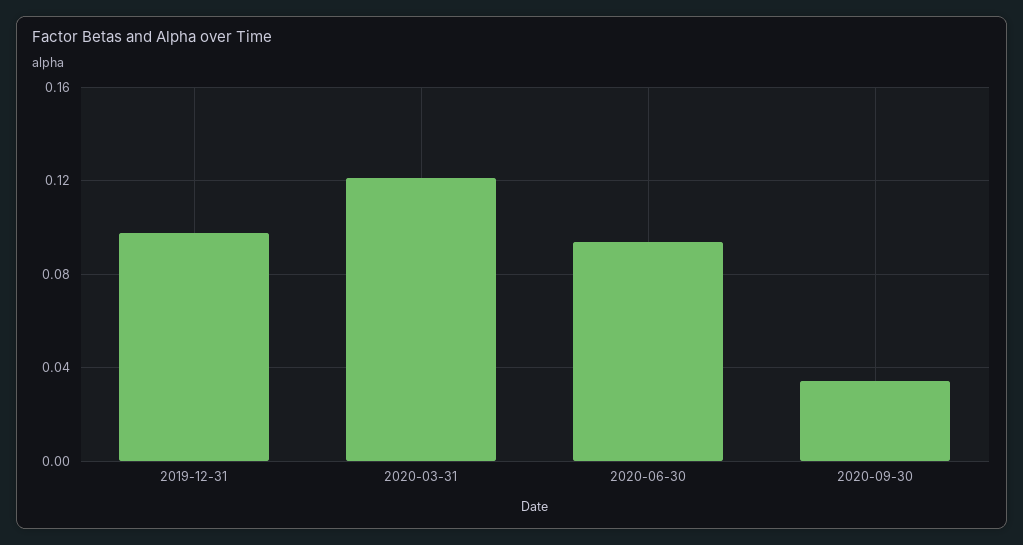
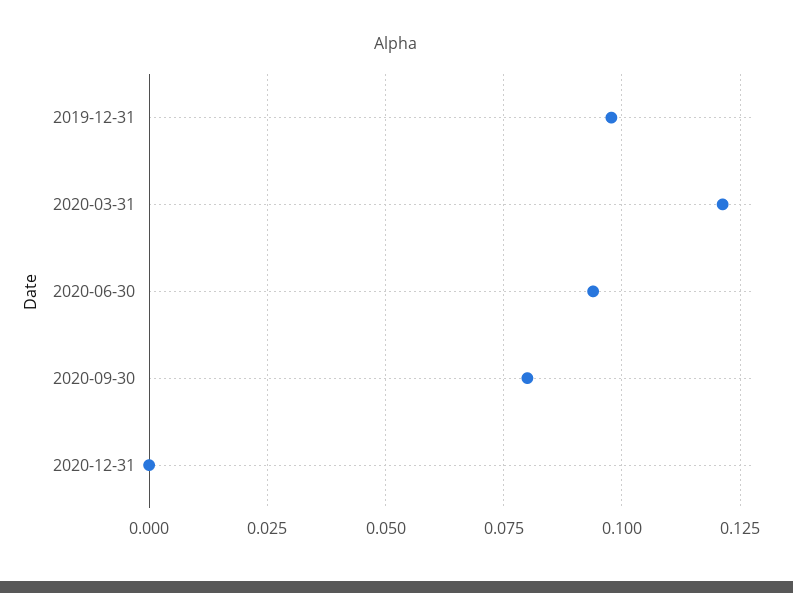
2020-09-30: 0.035 -> 0.08
2020-12-31: none -> 0

